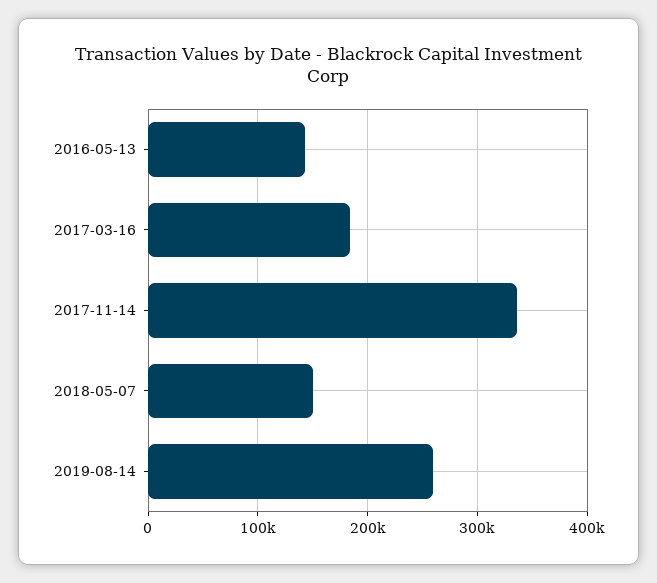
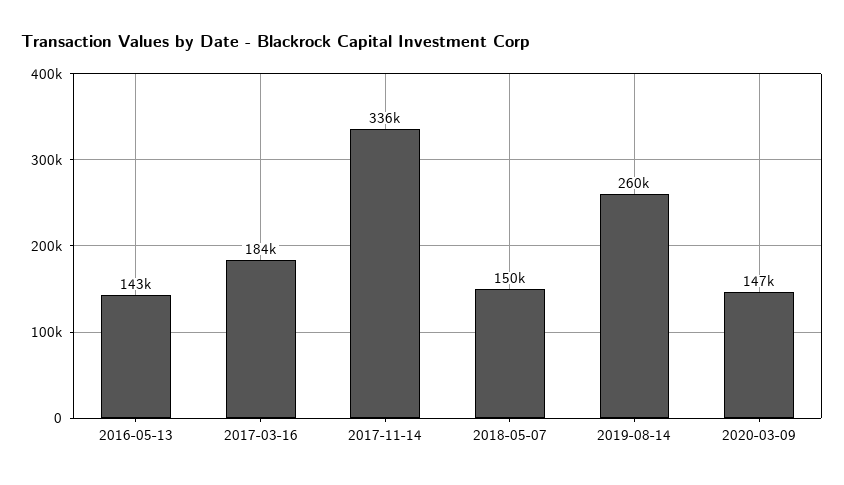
2020-03-09: none -> 147000

